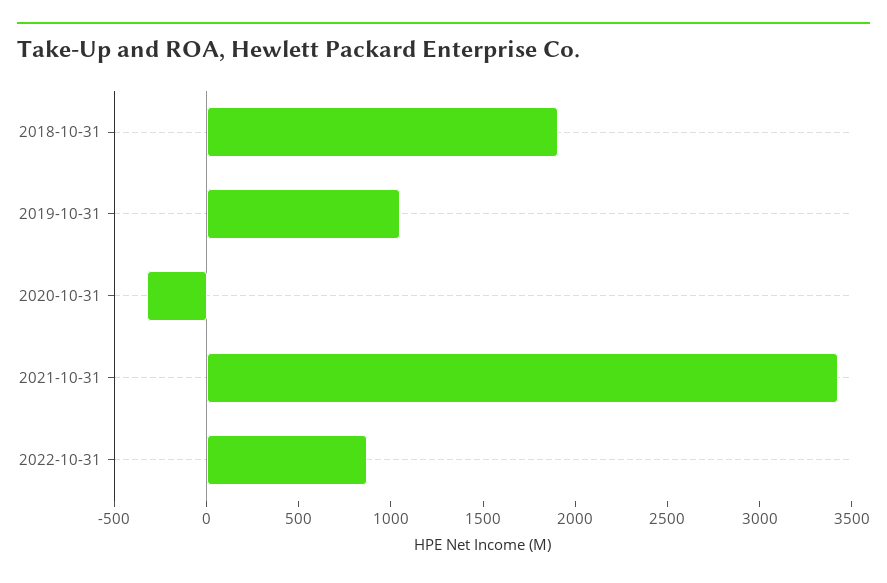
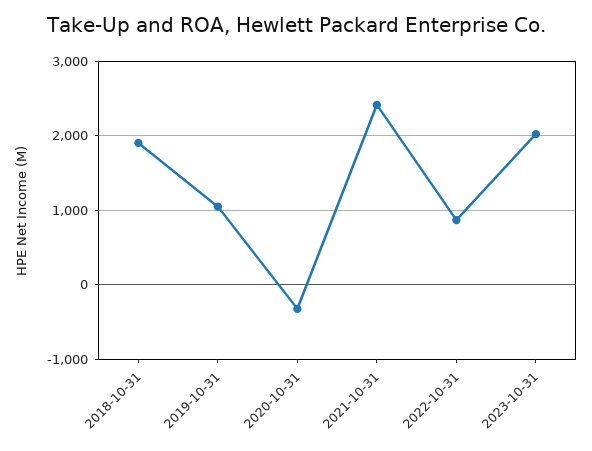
2021-10-31: 3400 -> 2400
2023-10-31: none -> 2000

